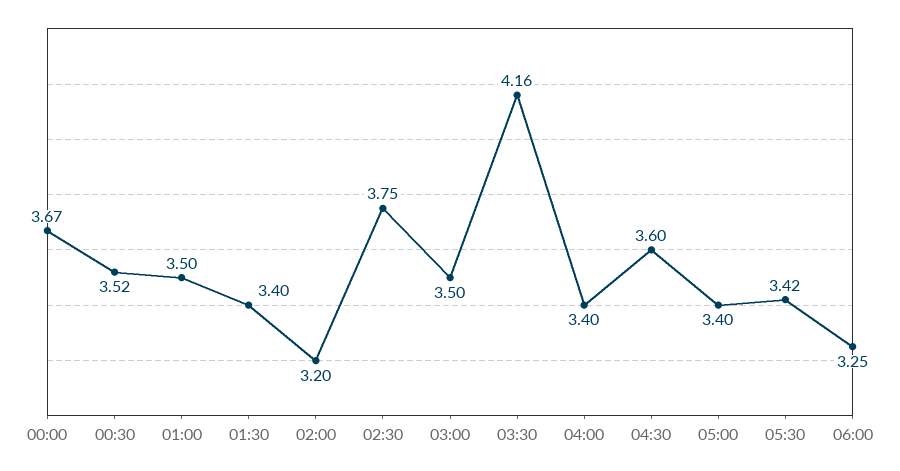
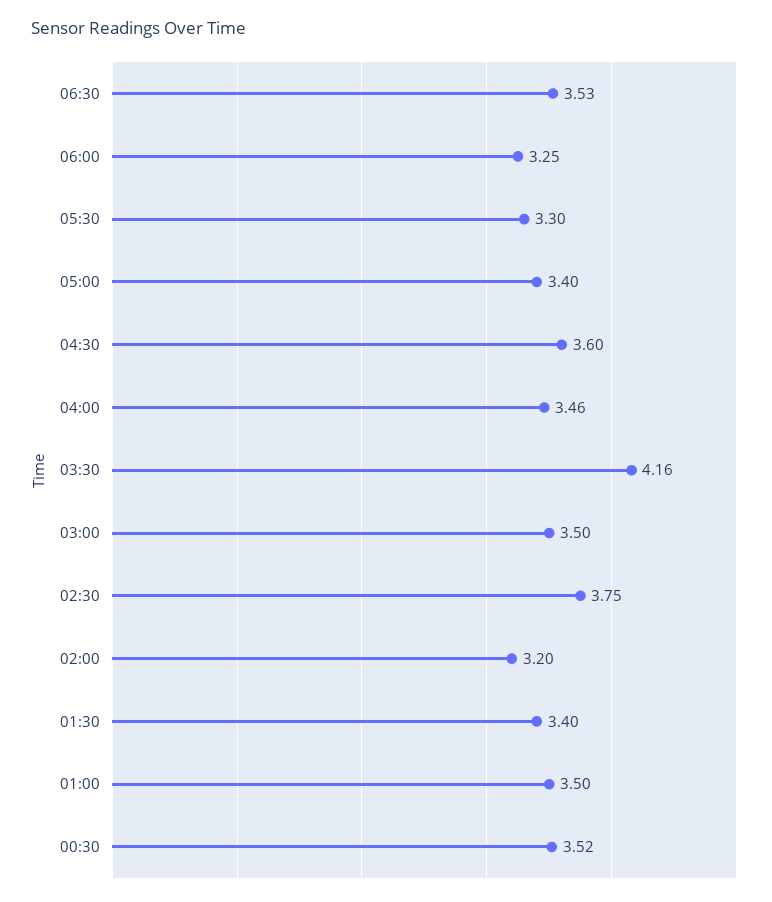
00:00: 3.67 -> none
04:00: 3.4 -> 3.46
05:30: 3.42 -> 3.3
06:30: none -> 3.53

